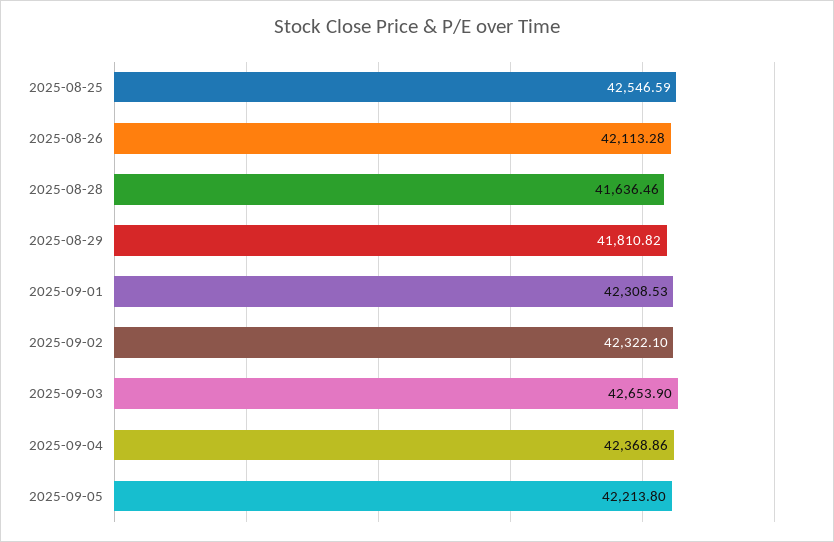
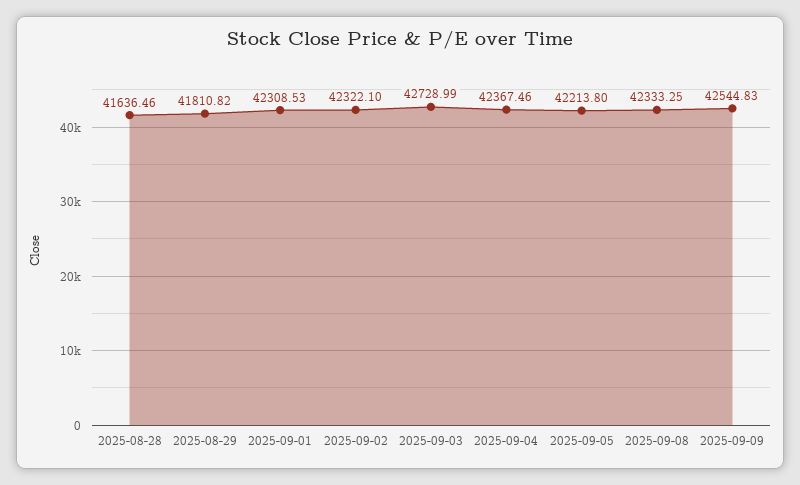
2025-08-25: 42546.59 -> none
2025-08-26: 42113.28 -> none
2025-09-03: 42653.9 -> 42728.99
2025-09-04: 42368.86 -> 42367.46
2025-09-08: none -> 42333.25
2025-09-09: none -> 42544.83

